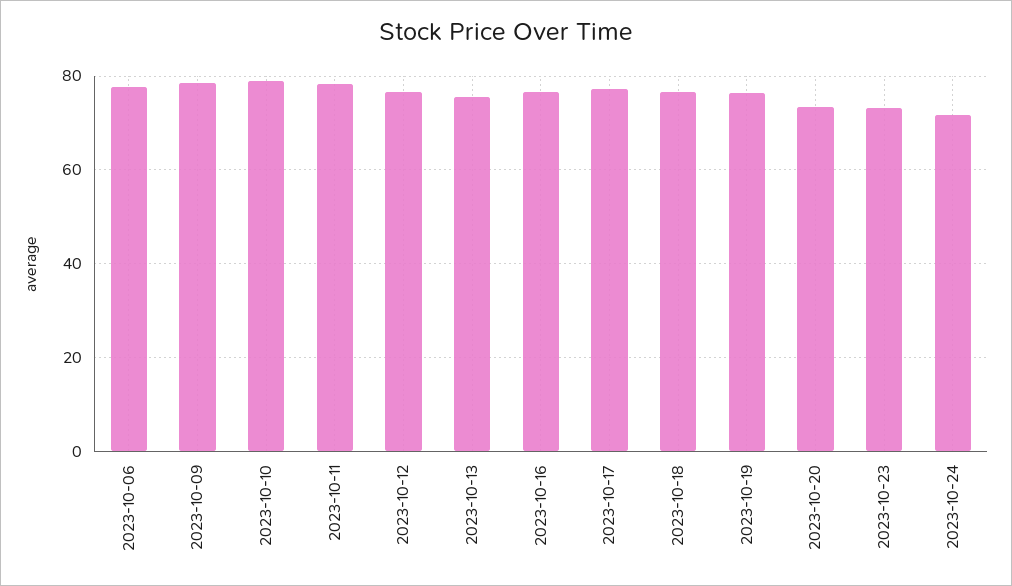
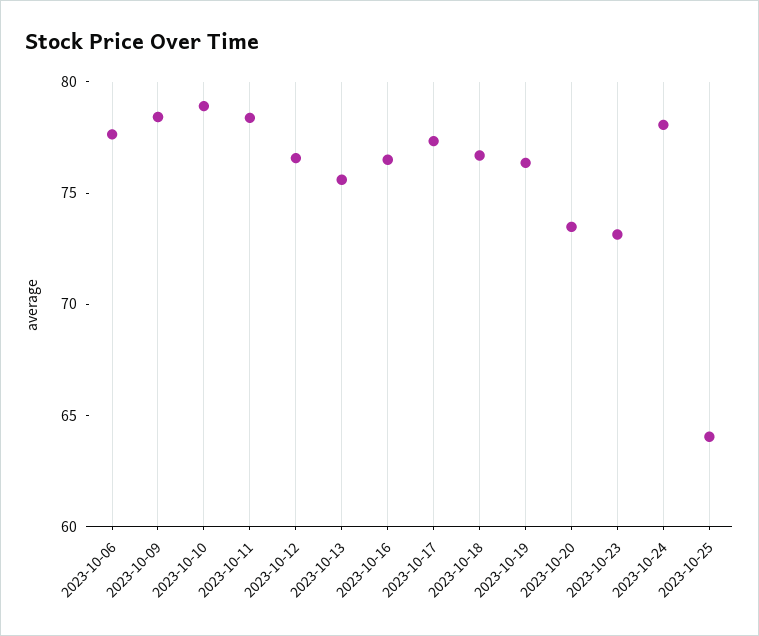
2023-10-24: 72 -> 78
2023-10-25: none -> 64

